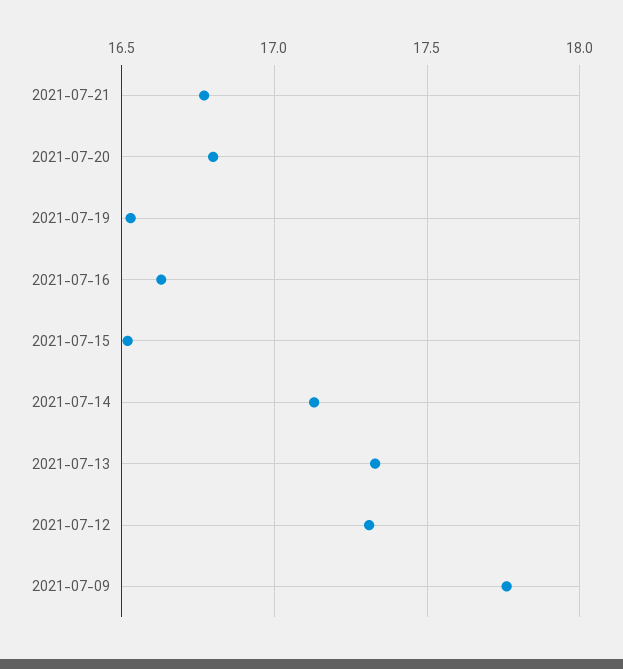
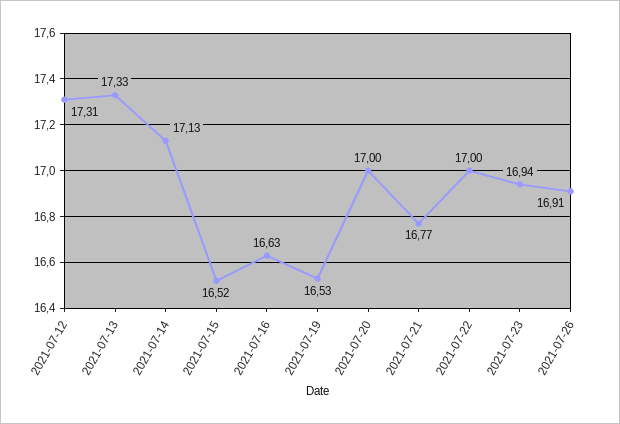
2021-07-20: 16.8 -> 17
2021-07-09: 17.75 -> none
2021-07-22: none -> 17
2021-07-23: none -> 16.94
2021-07-26: none -> 16.91

